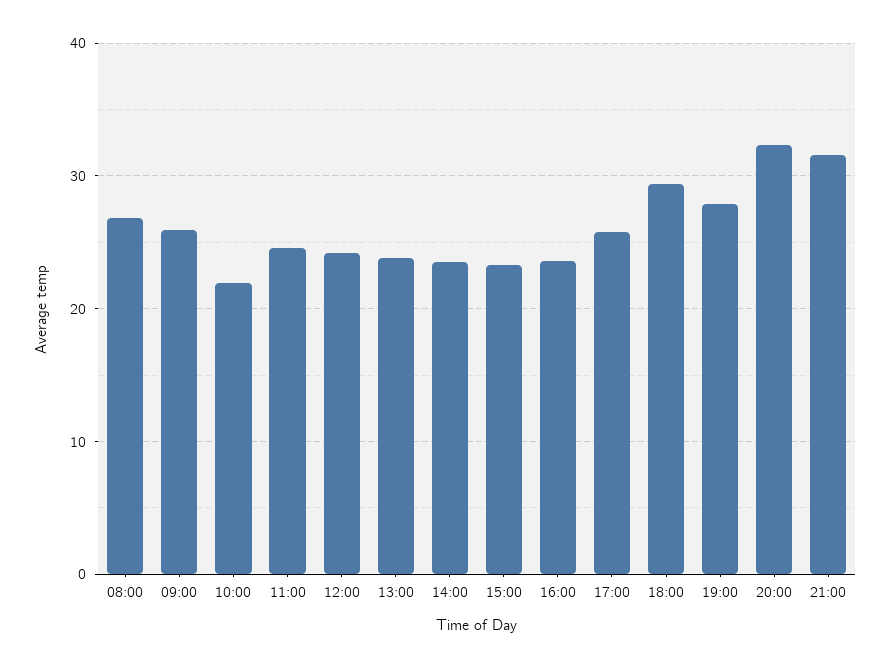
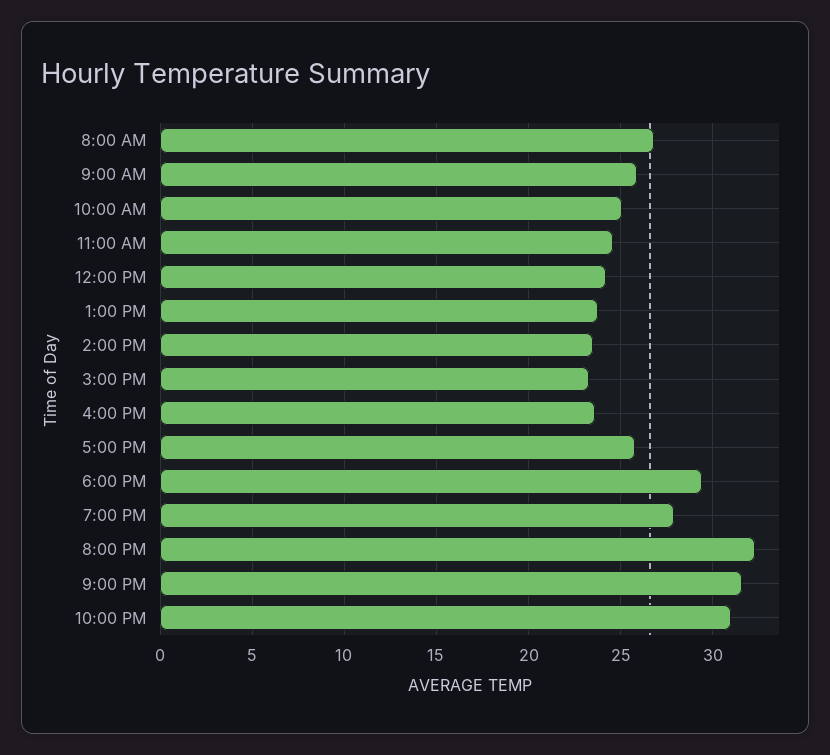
10:00: 22 -> 25
10:00 PM: none -> 31

